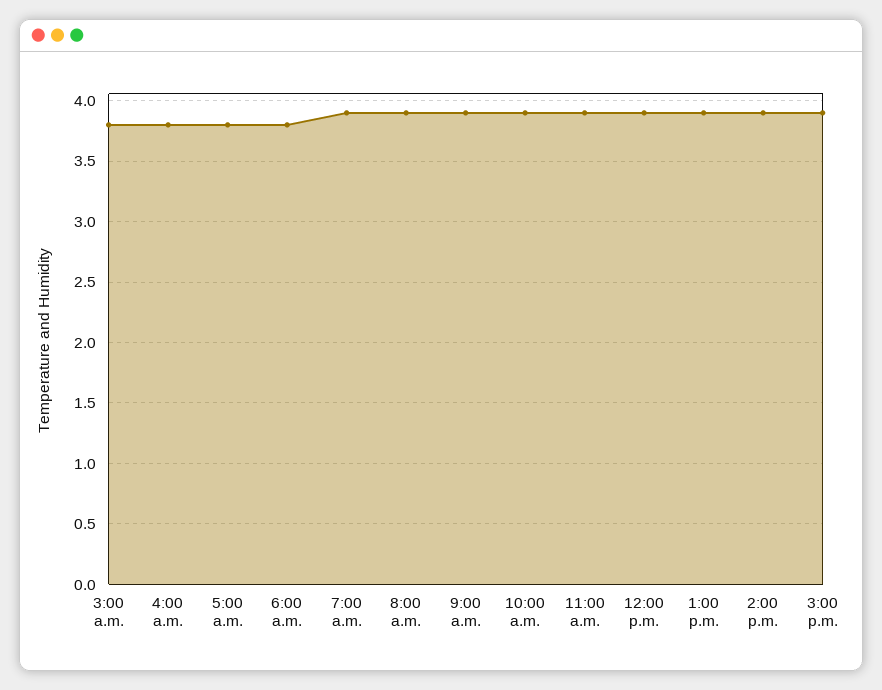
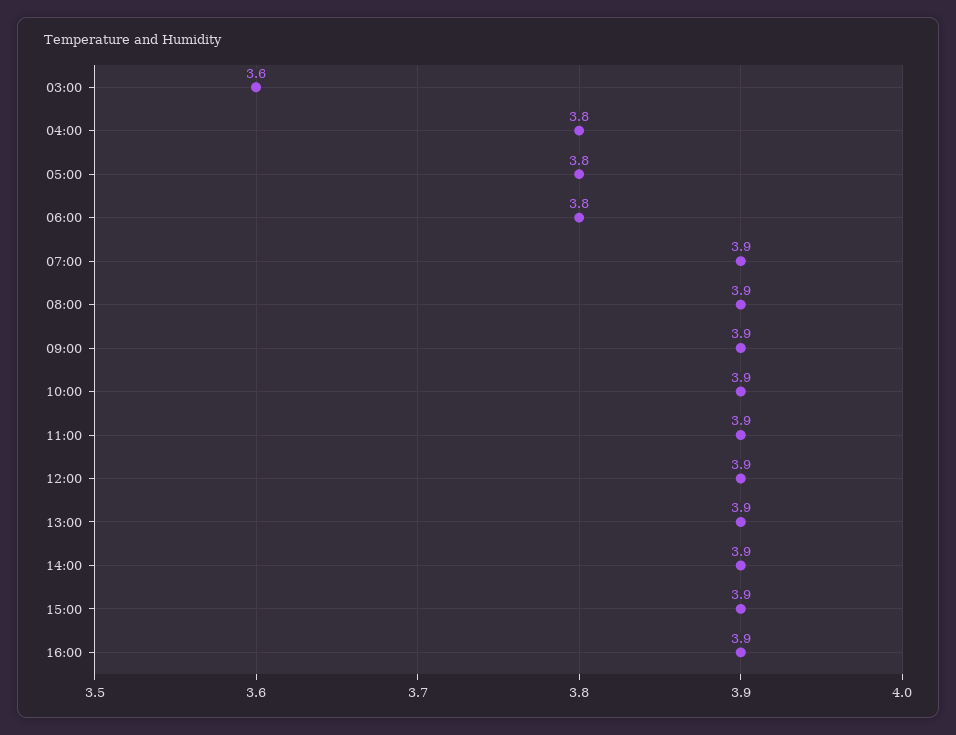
3:00 a.m.: 3.8 -> 3.6
16:00: none -> 3.9

